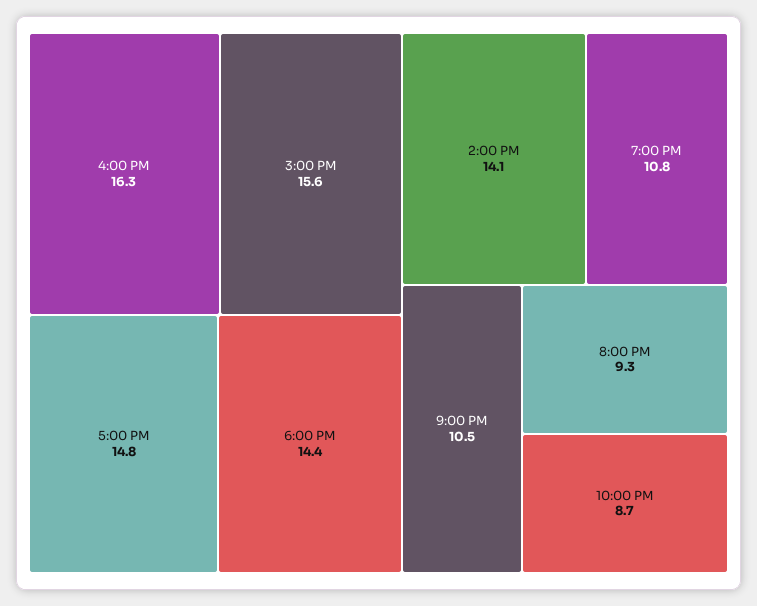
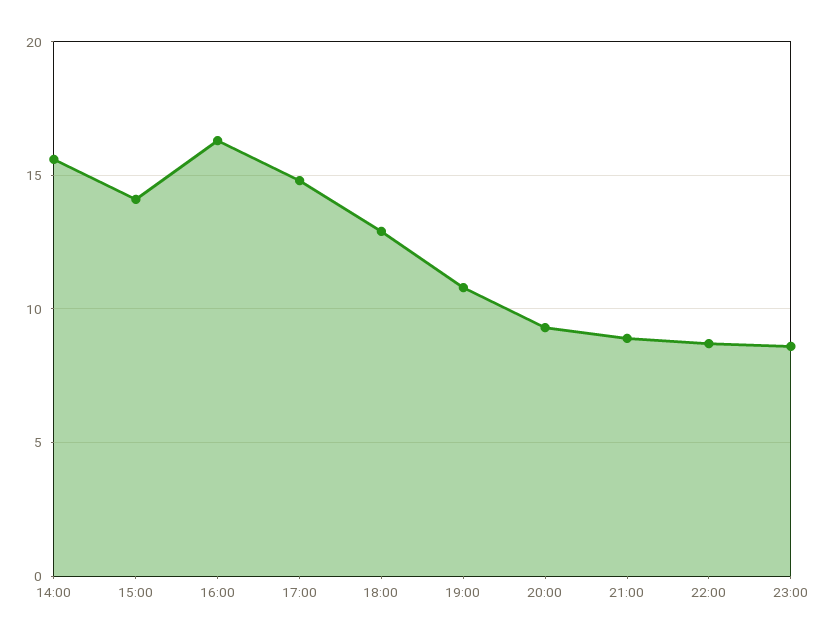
3:00 PM: 15.6 -> 14
6:00 PM: 14.4 -> 13
2:00 PM: 14.1 -> 15.5
9:00 PM: 10.5 -> 9
23:00: none -> 8.5

